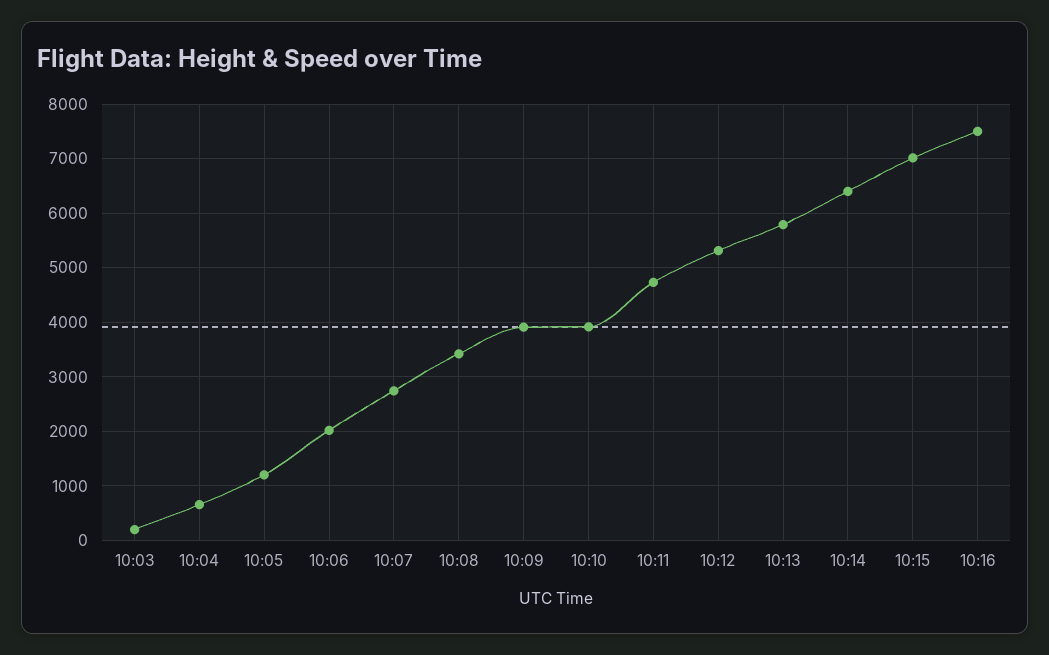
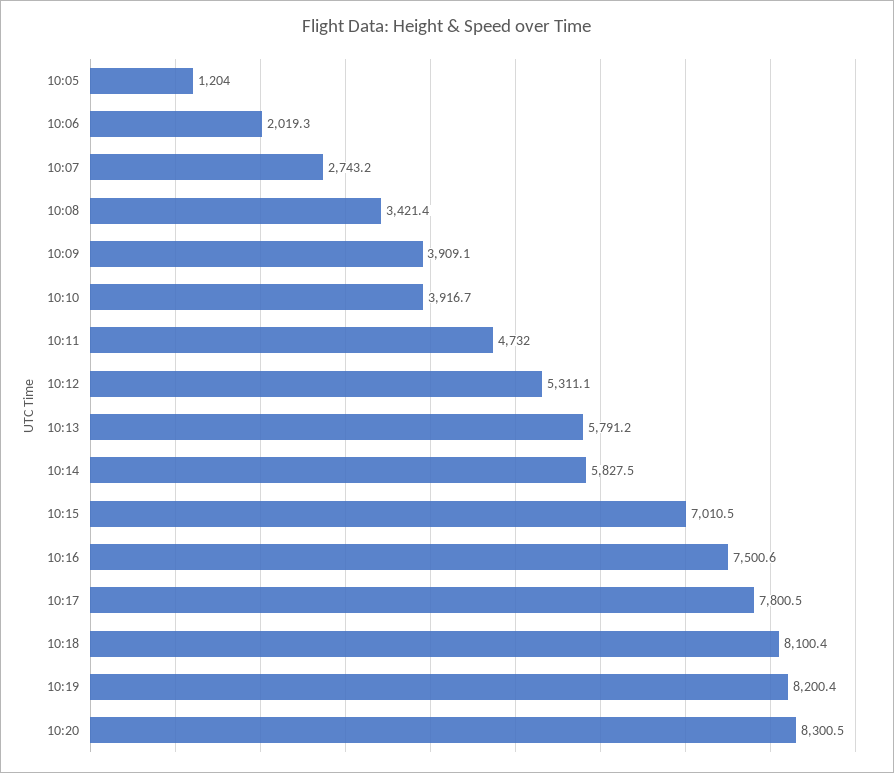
10:03: 200 -> none
10:04: 600 -> none
10:14: 6400 -> 5827.5
10:17: none -> 7800.5
10:18: none -> 8100.4
10:19: none -> 8200.4
10:20: none -> 8300.5

